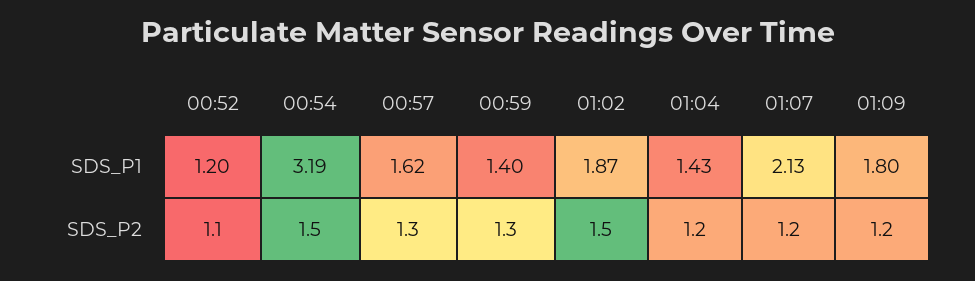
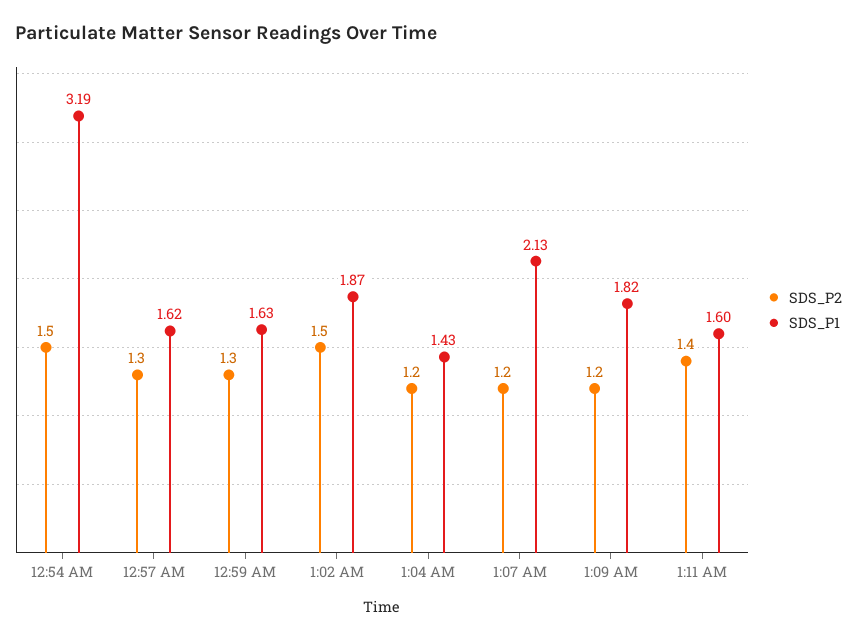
SDS_P1, 00:52: 1.2 -> none
SDS_P1, 00:59: 1.4 -> 1.63
SDS_P1, 01:09: 1.8 -> 1.82
SDS_P2, 00:52: 1.1 -> none
SDS_P2, 1:11 AM: none -> 1.4
SDS_P1, 1:11 AM: none -> 1.6

